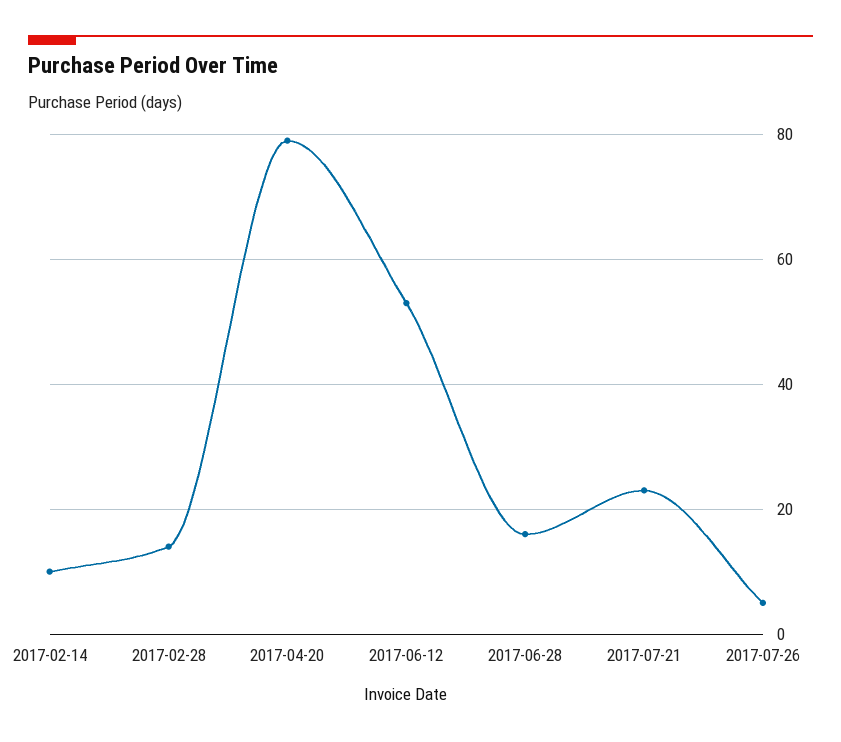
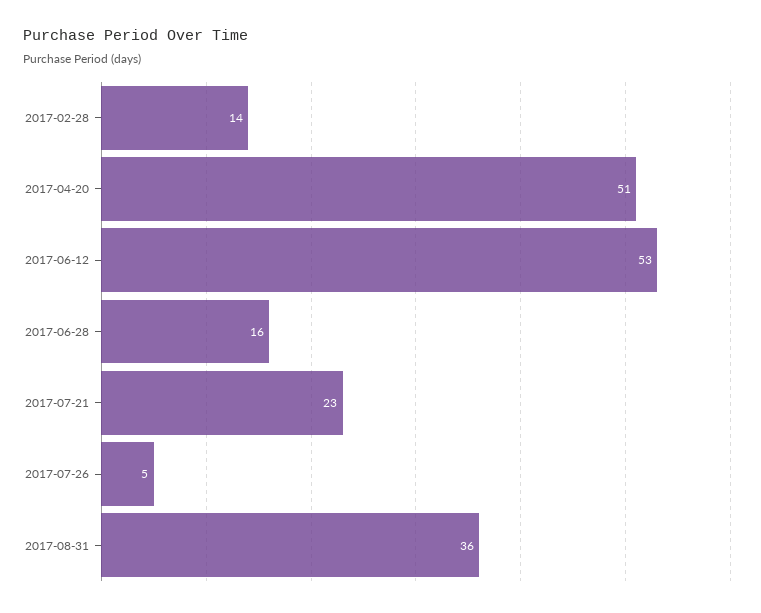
2017-02-14: 10 -> none
2017-04-20: 80 -> 51
2017-08-31: none -> 36

